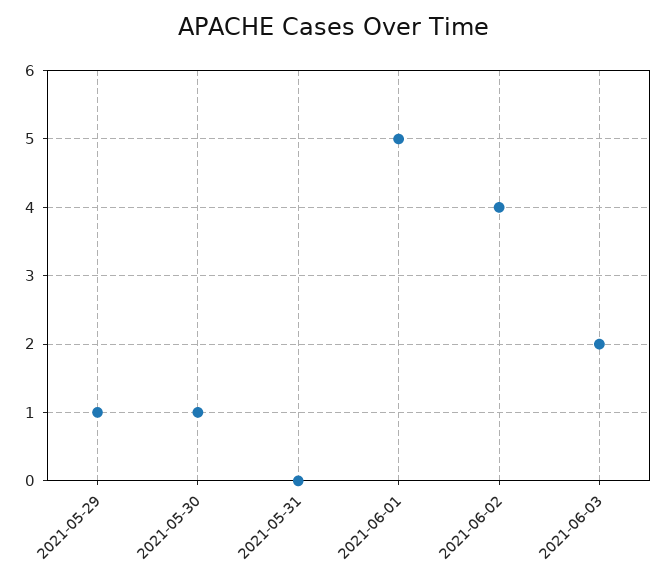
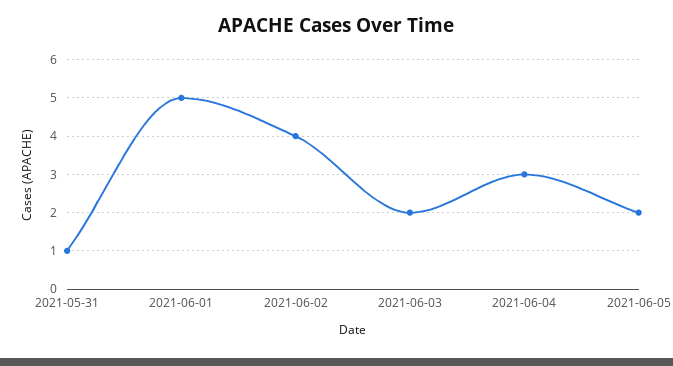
2021-05-29: 1 -> none
2021-05-30: 1 -> none
2021-05-31: 0 -> 1
2021-06-04: none -> 3
2021-06-05: none -> 2

